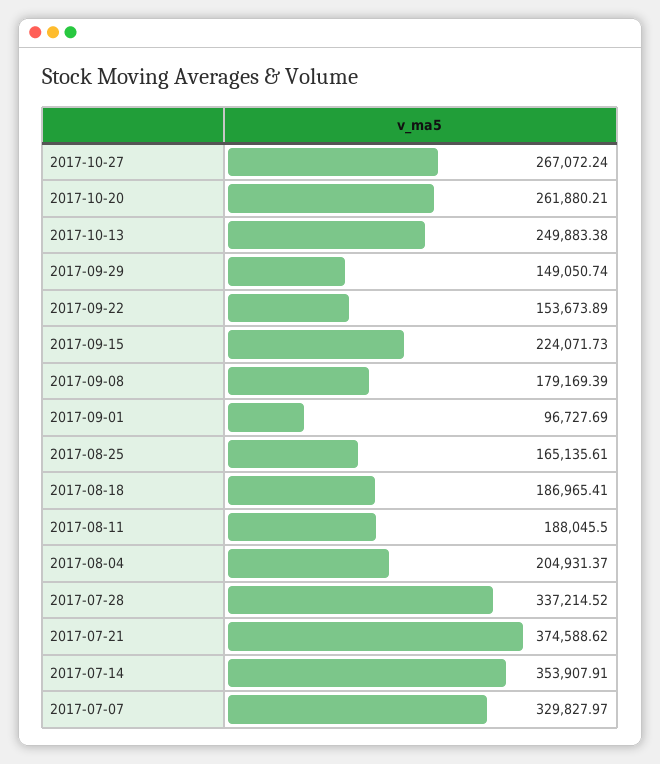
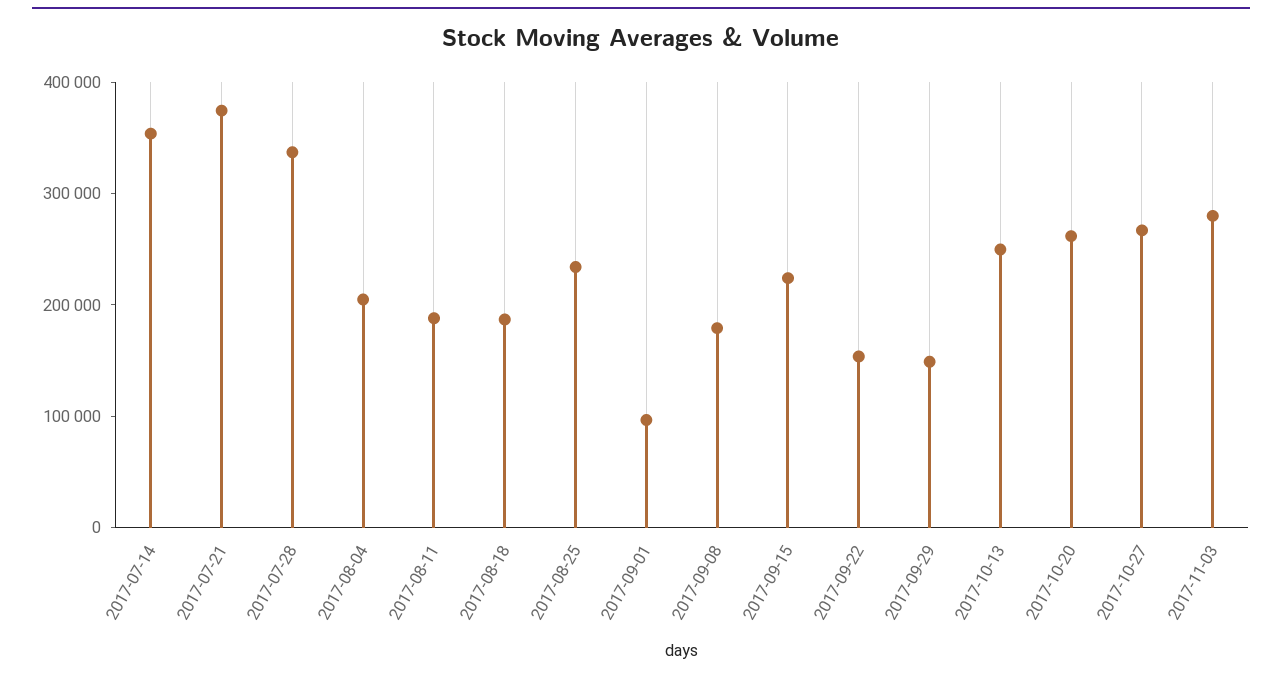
2017-08-25: 165135.61 -> 240000
2017-07-07: 329827.97 -> none
2017-11-03: none -> 280000

